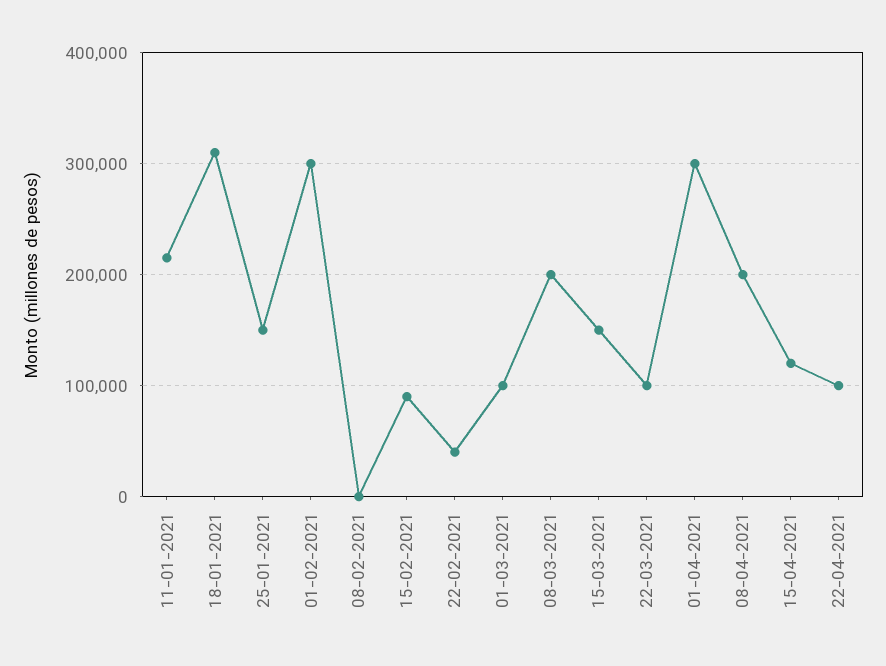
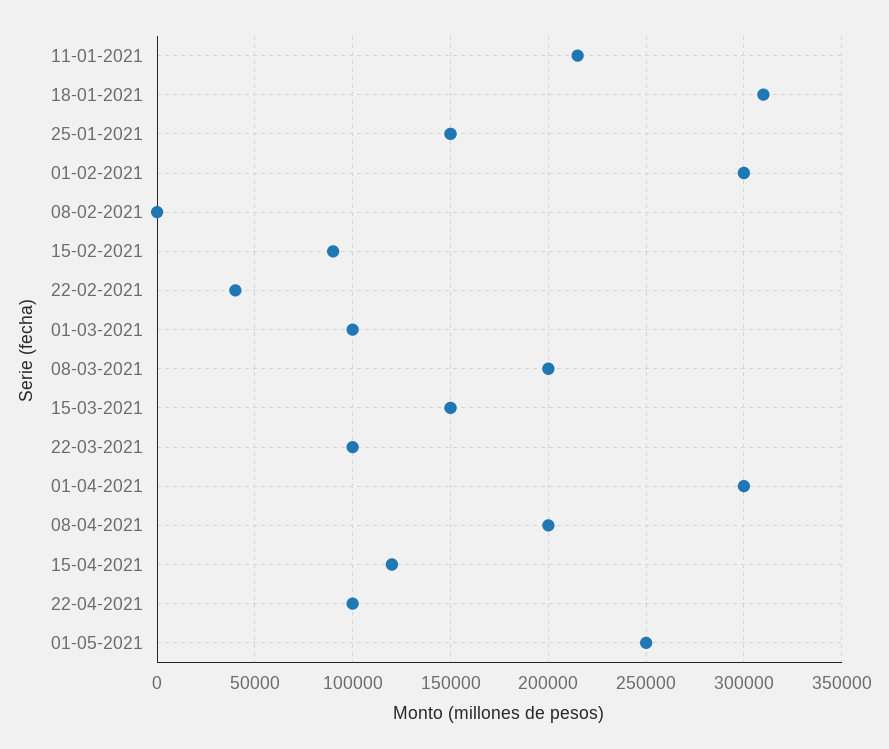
01-05-2021: none -> 250000

